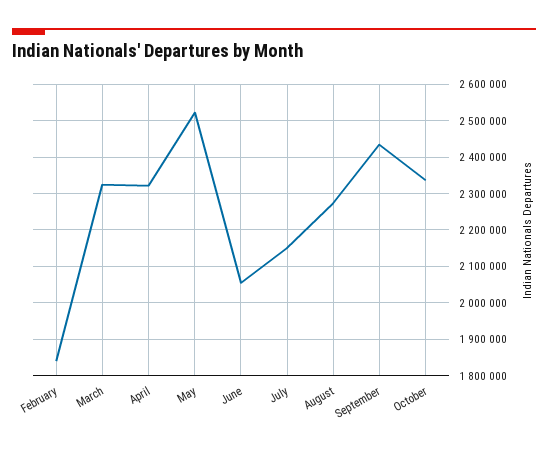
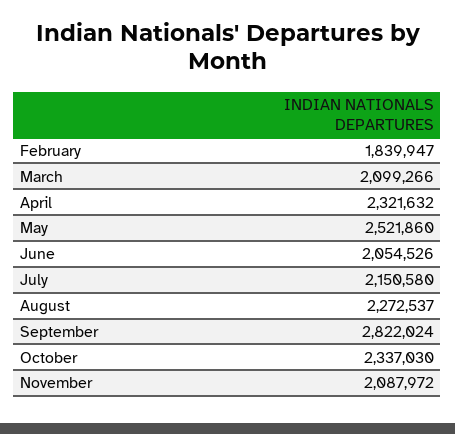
March: 2320000 -> 2099266
September: 2440000 -> 2822024
November: none -> 2087972

